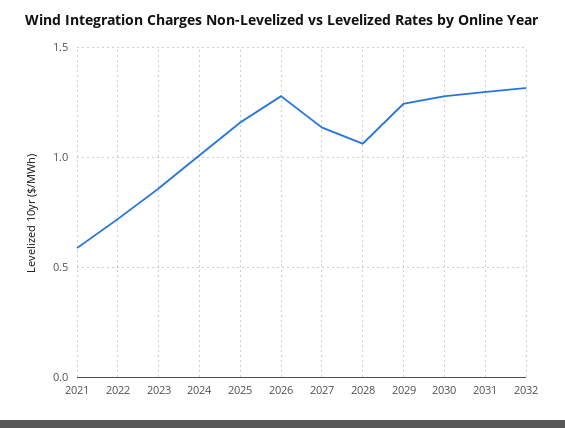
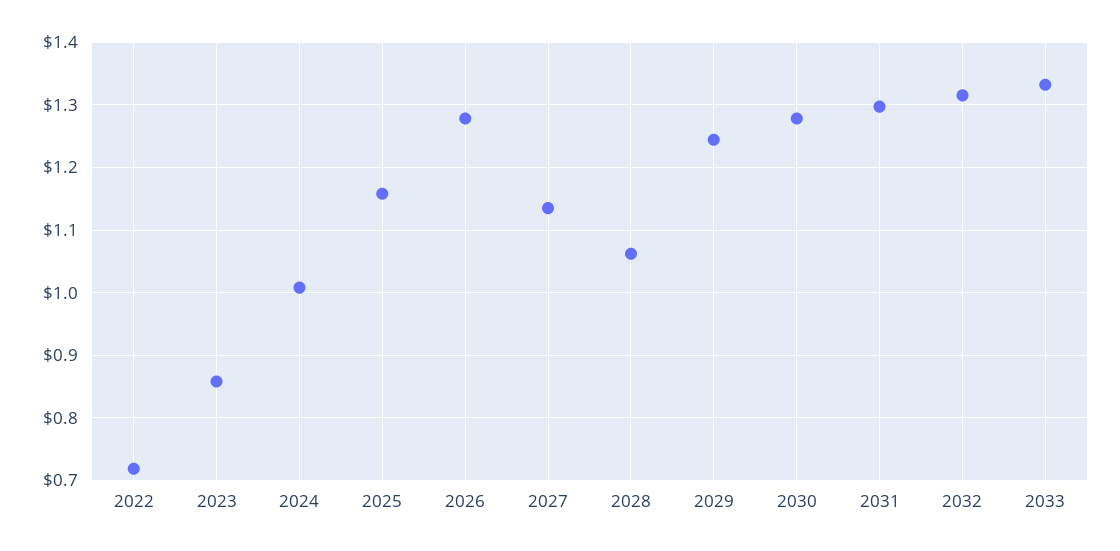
2021: 0.6 -> none
2033: none -> 1.33

